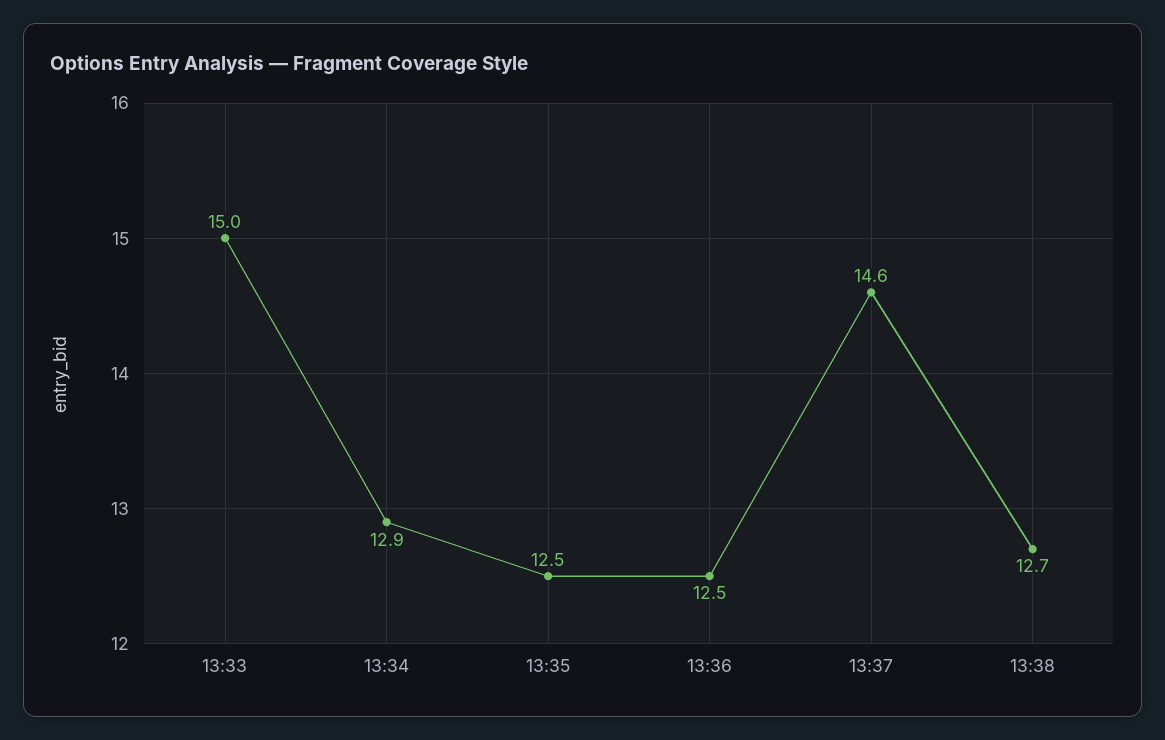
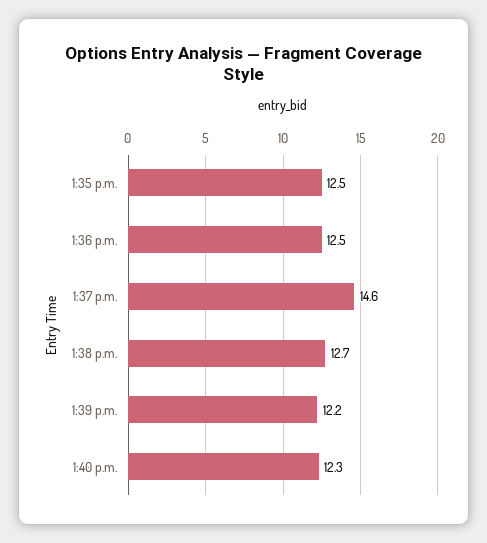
13:33: 15 -> none
13:34: 12.9 -> none
1:39 p.m.: none -> 12.2
1:40 p.m.: none -> 12.3

